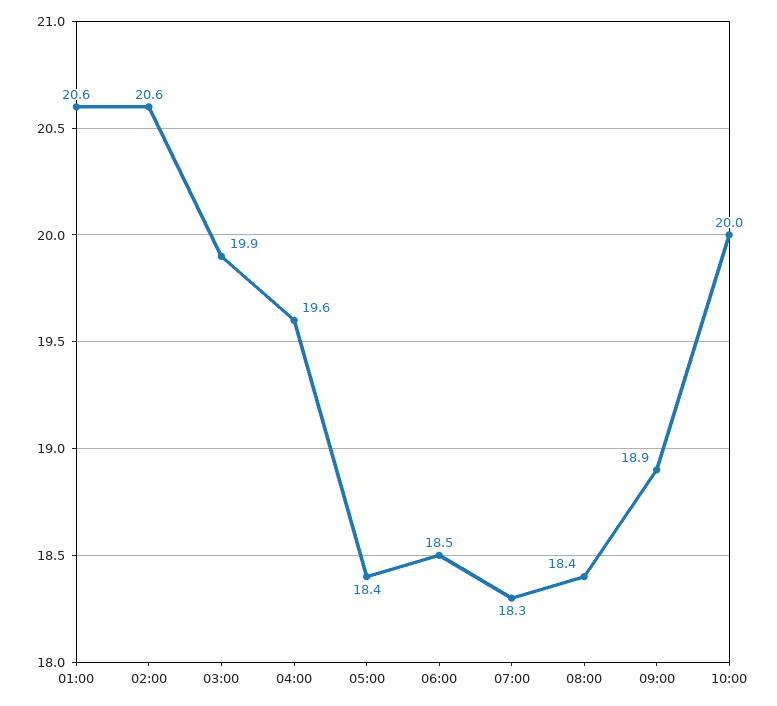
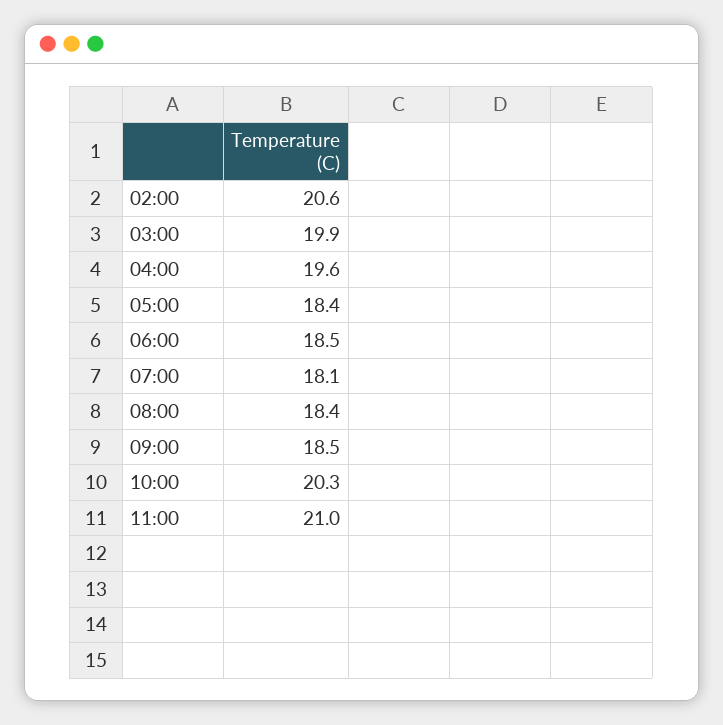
01:00: 20.6 -> none
07:00: 18.3 -> 18.1
09:00: 18.9 -> 18.5
10:00: 20 -> 20.3
11:00: none -> 21

